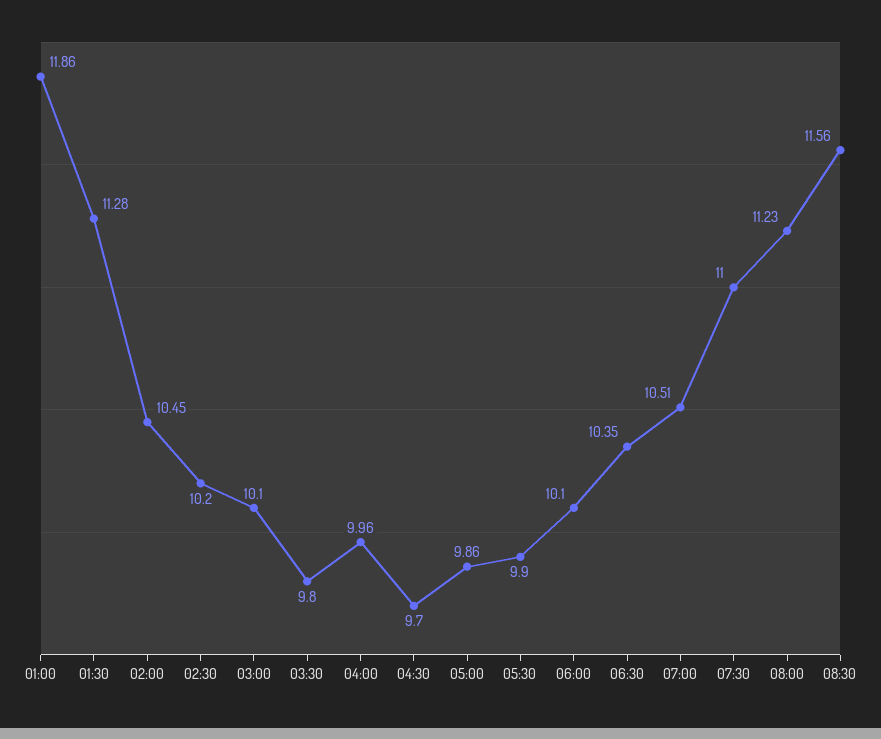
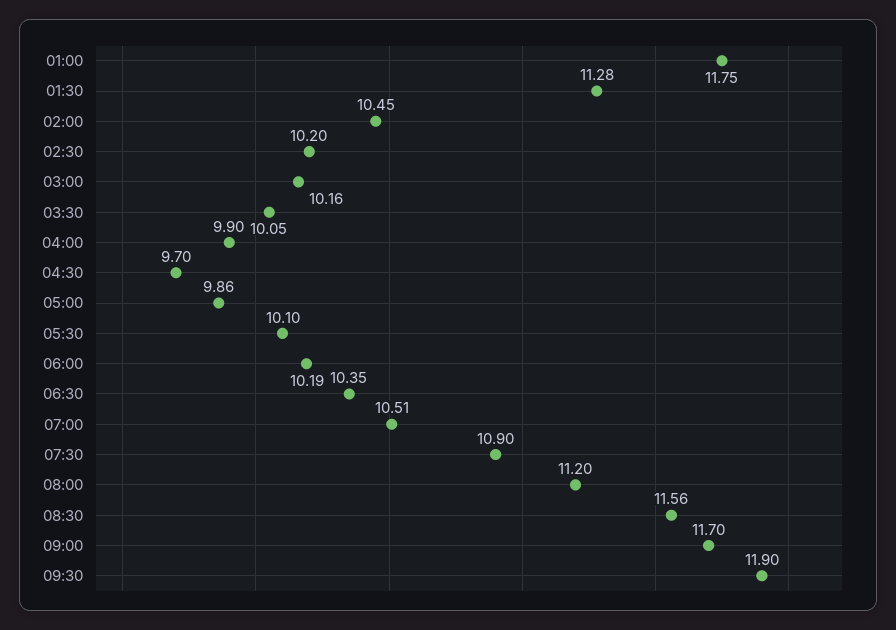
01:00: 11.86 -> 11.75
03:00: 10.1 -> 10.16
03:30: 9.8 -> 10.05
04:00: 9.96 -> 9.9
05:30: 9.9 -> 10.1
06:00: 10.1 -> 10.19
07:30: 11 -> 10.9
08:00: 11.23 -> 11.2
09:00: none -> 11.7
09:30: none -> 11.9

